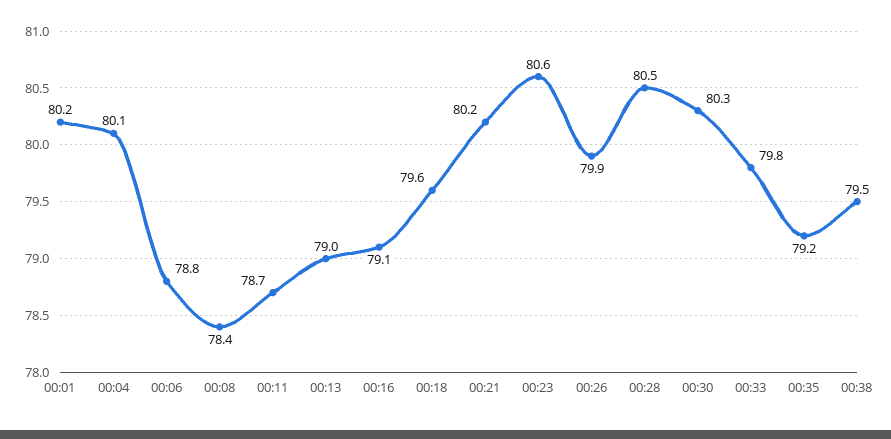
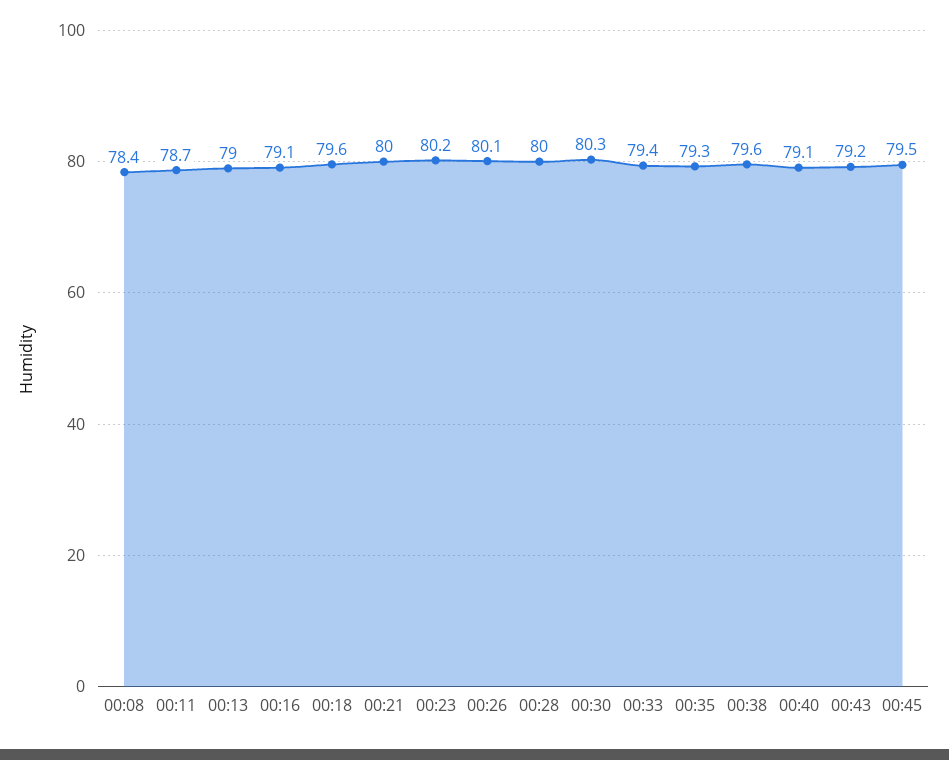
00:01: 80.2 -> none
00:04: 80.1 -> none
00:06: 78.8 -> none
00:21: 80.2 -> 80
00:23: 80.6 -> 80.2
00:26: 79.9 -> 80.1
00:28: 80.5 -> 80
00:33: 79.8 -> 79.4
00:35: 79.2 -> 79.3
00:38: 79.5 -> 79.6
00:40: none -> 79.1
00:43: none -> 79.2
00:45: none -> 79.5

